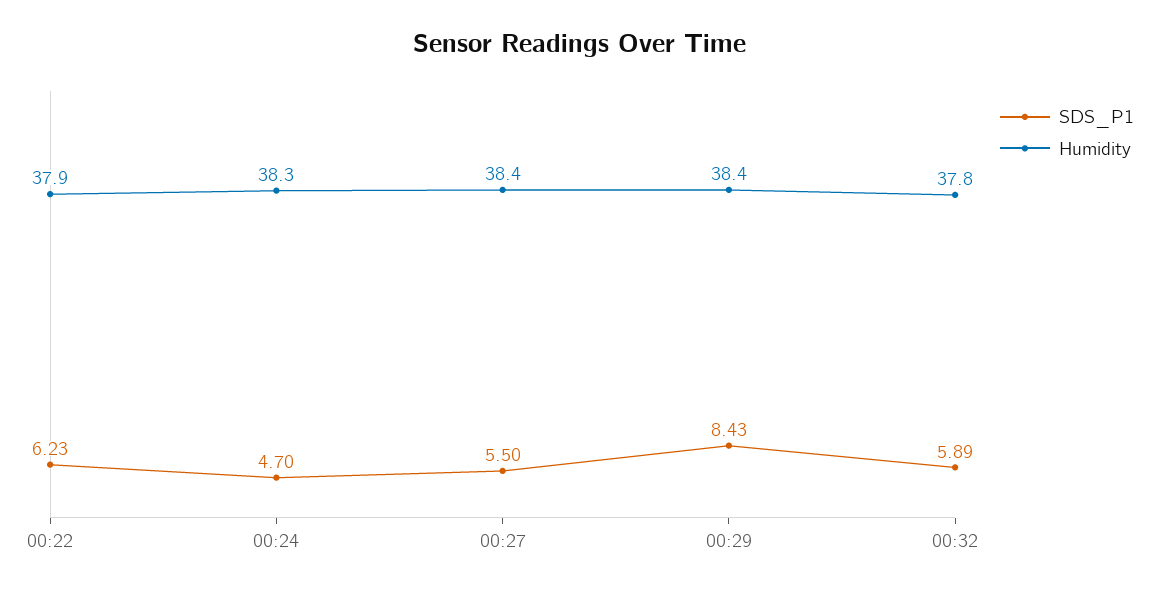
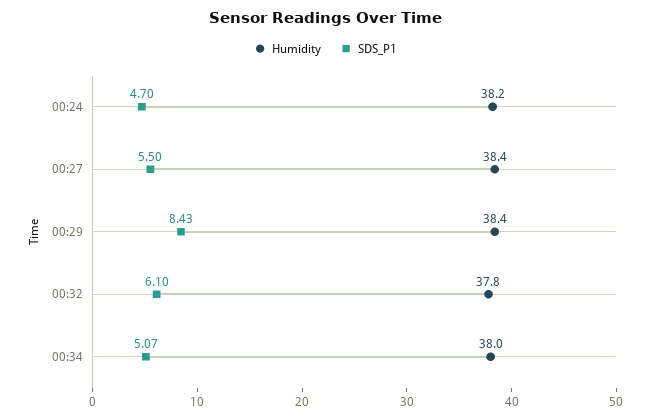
SDS_P1, 00:22: 6.23 -> none
Humidity, 00:22: 37.9 -> none
Humidity, 00:24: 38.3 -> 38.2
SDS_P1, 00:32: 5.89 -> 6.1
Humidity, 00:34: none -> 38
SDS_P1, 00:34: none -> 5.07

